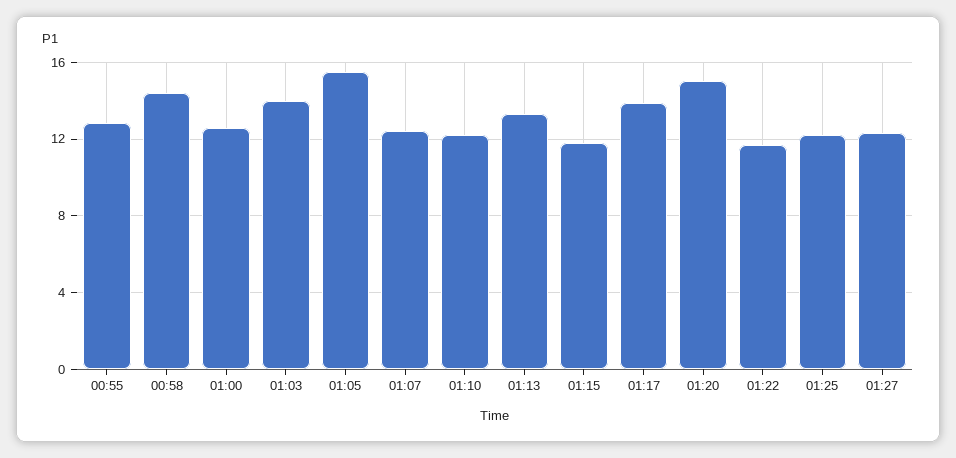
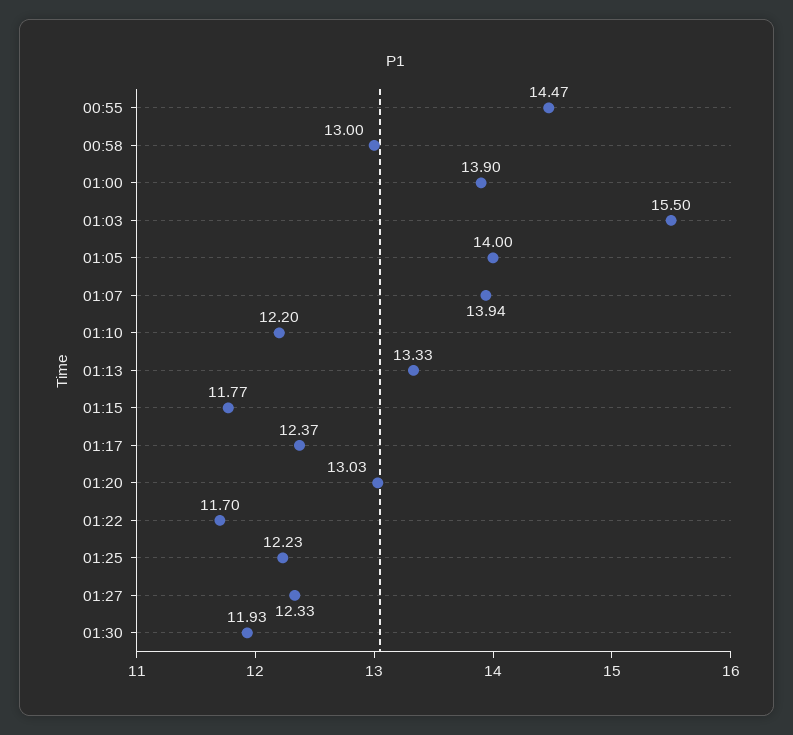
00:55: 13 -> 14.47
00:58: 14.5 -> 13
01:00: 12.5 -> 13.9
01:03: 14 -> 15.5
01:05: 15.5 -> 14
01:07: 12.5 -> 13.94
01:17: 14 -> 12.37
01:20: 15 -> 13.03
01:30: none -> 11.93

